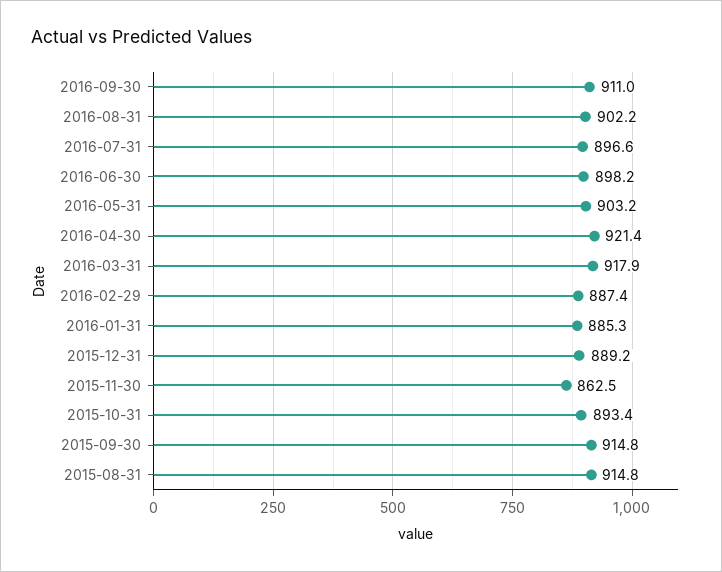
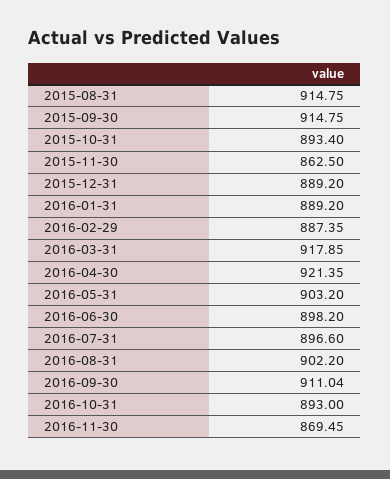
2016-01-31: 885.3 -> 889.2
2016-10-31: none -> 893
2016-11-30: none -> 869.45

